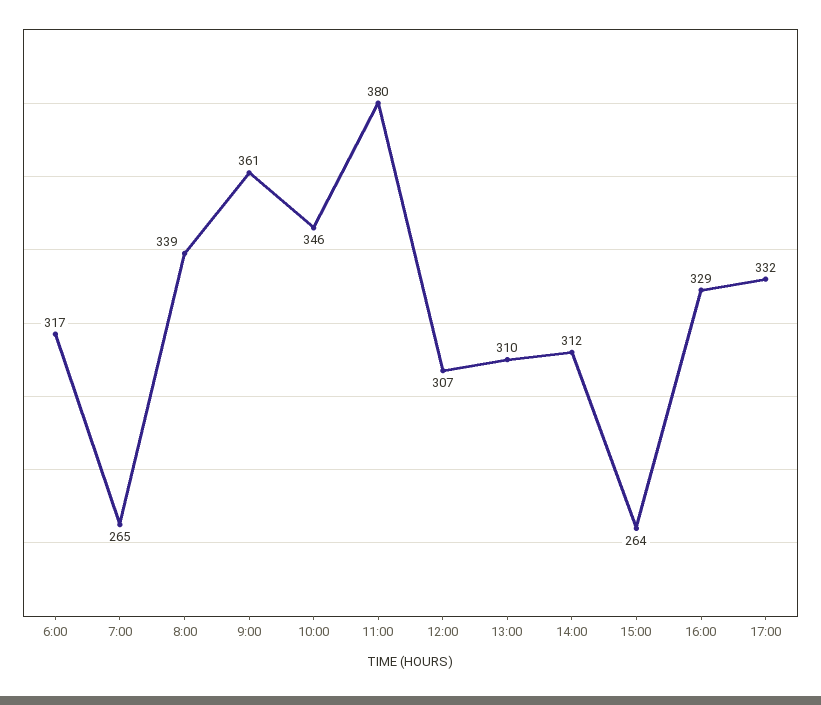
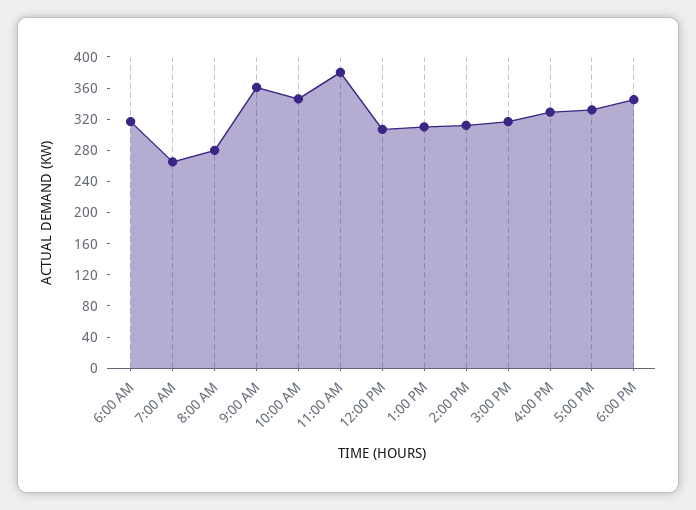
8:00: 339 -> 280
15:00: 264 -> 320
6:00 PM: none -> 340

